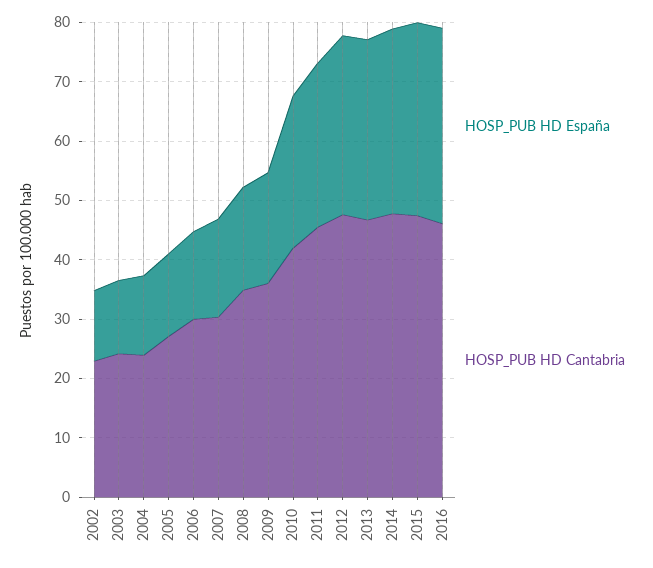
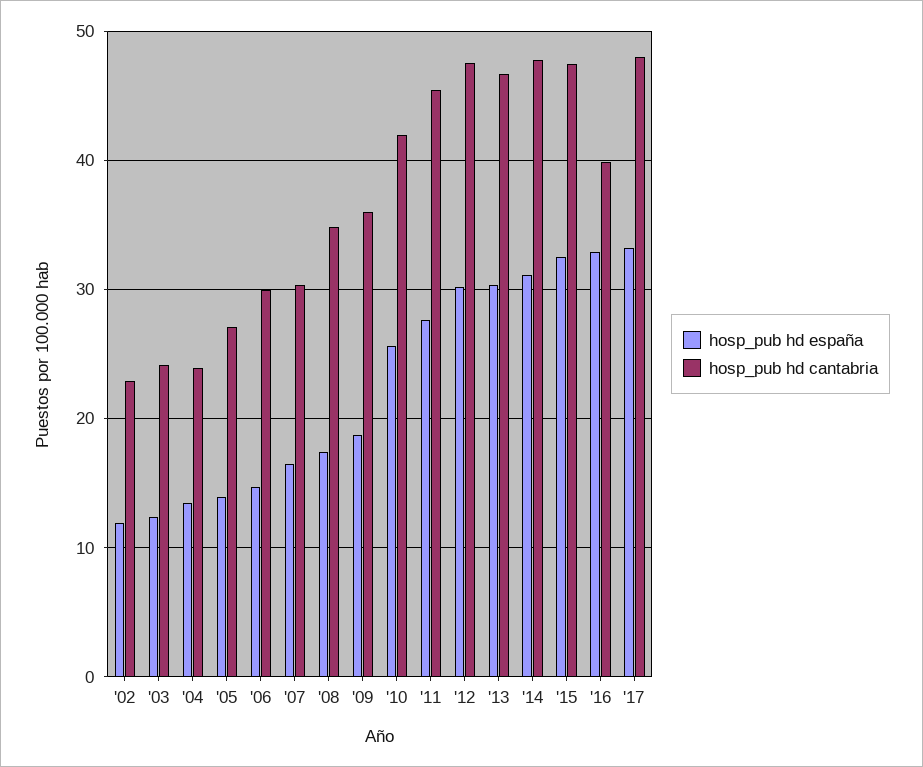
HOSP_PUB HD Cantabria, 2016: 46 -> 40
HOSP_PUB HD España, '17: none -> 33
HOSP_PUB HD Cantabria, '17: none -> 48

